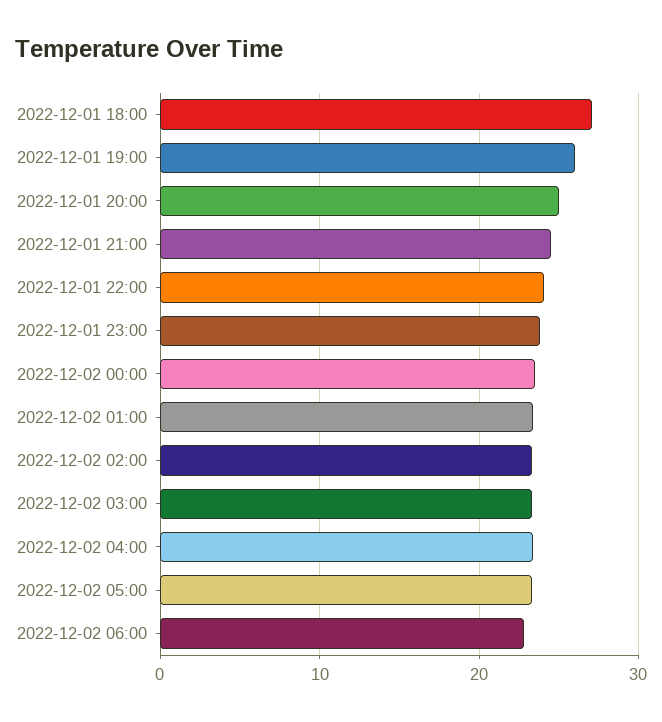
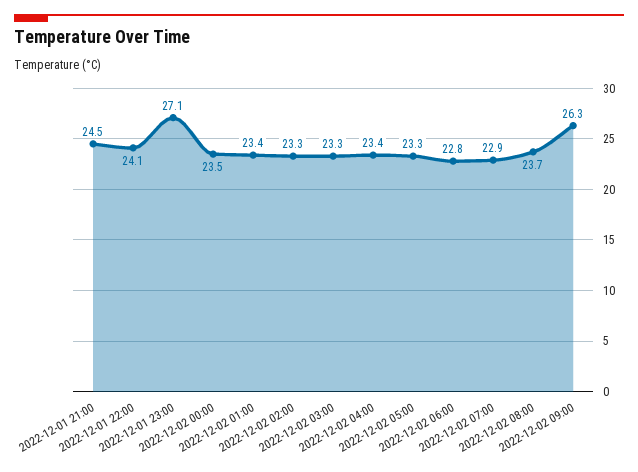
2022-12-01 18:00: 27 -> none
2022-12-01 19:00: 26 -> none
2022-12-01 20:00: 25 -> none
2022-12-01 23:00: 24 -> 27.1
2022-12-02 07:00: none -> 22.9
2022-12-02 08:00: none -> 23.7
2022-12-02 09:00: none -> 26.3

